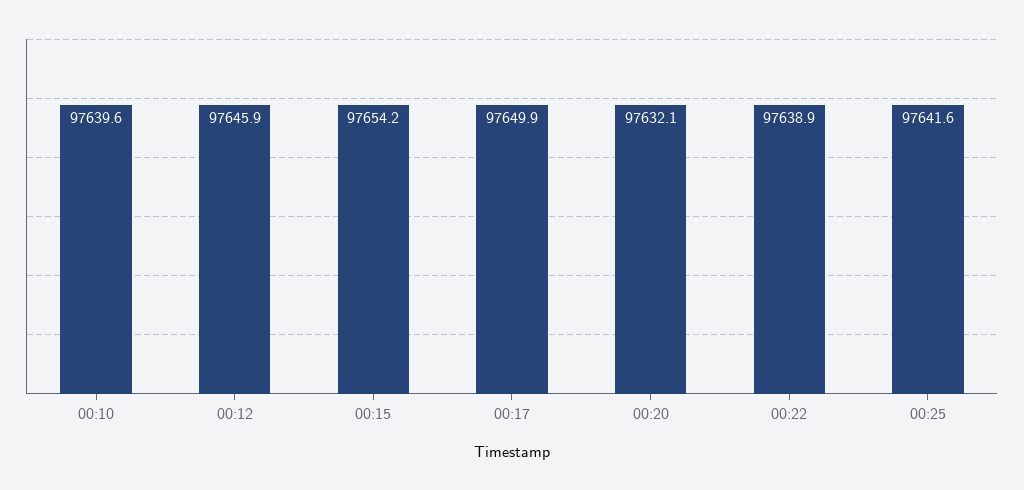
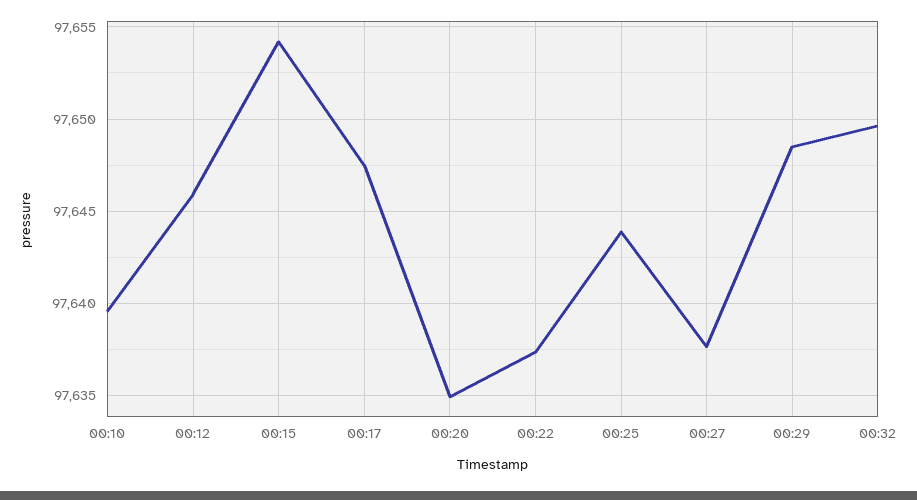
00:17: 97649.9 -> 97647.5
00:20: 97632.1 -> 97635
00:22: 97638.9 -> 97637.5
00:25: 97641.6 -> 97644
00:27: none -> 97637.5
00:29: none -> 97648.5
00:32: none -> 97649.5

